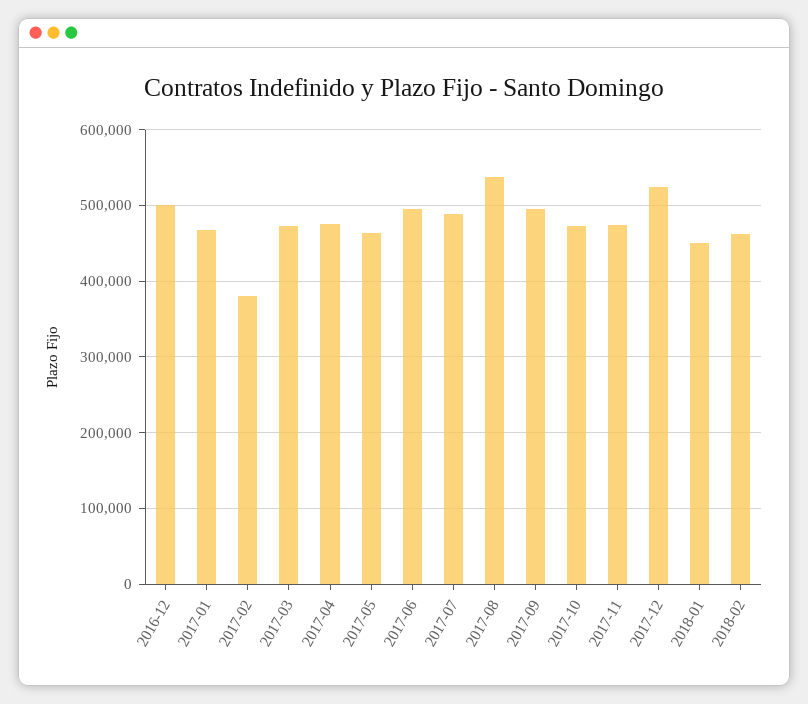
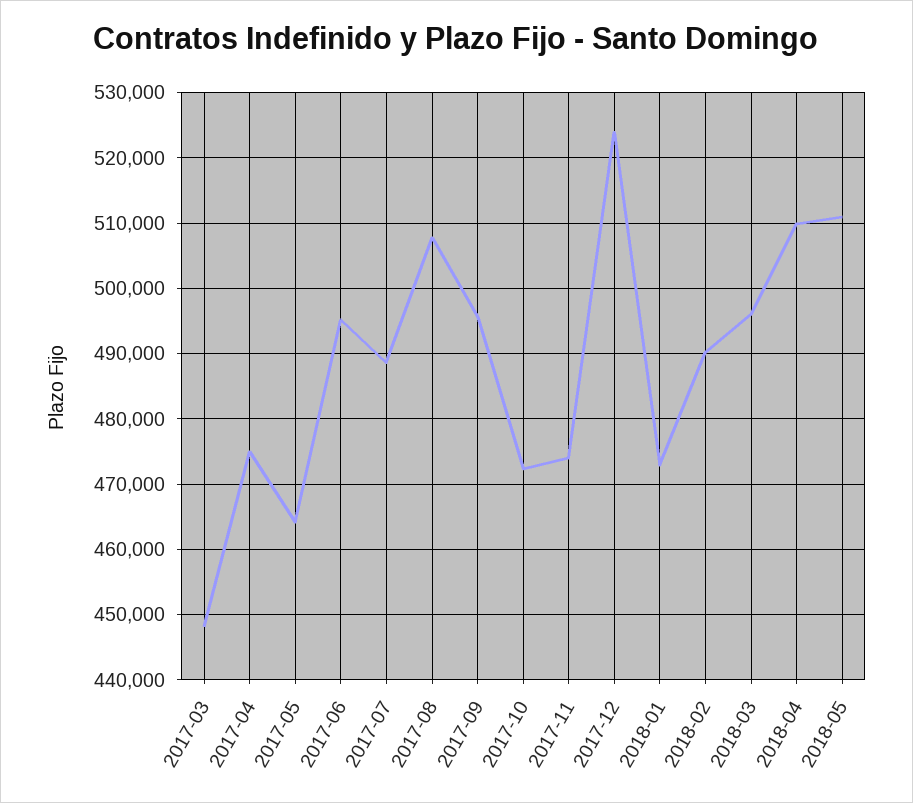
2016-12: 500000 -> none
2017-01: 470000 -> none
2017-02: 380000 -> none
2017-03: 470000 -> 448000
2017-08: 540000 -> 508000
2018-01: 450000 -> 473000
2018-02: 460000 -> 490000
2018-03: none -> 496000
2018-04: none -> 510000
2018-05: none -> 511000

